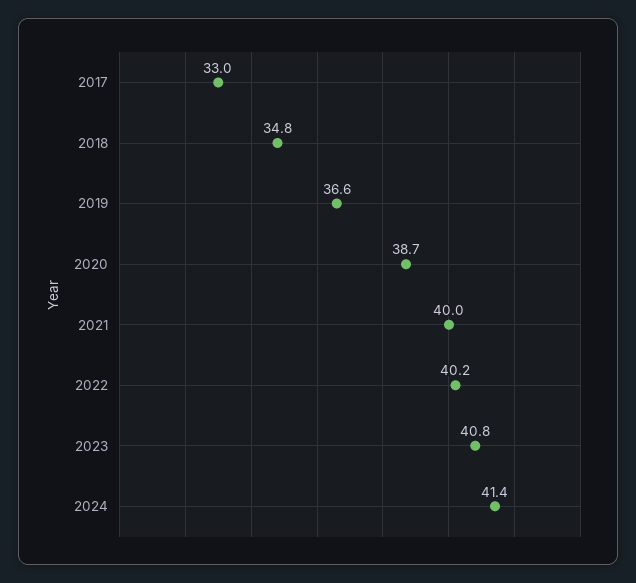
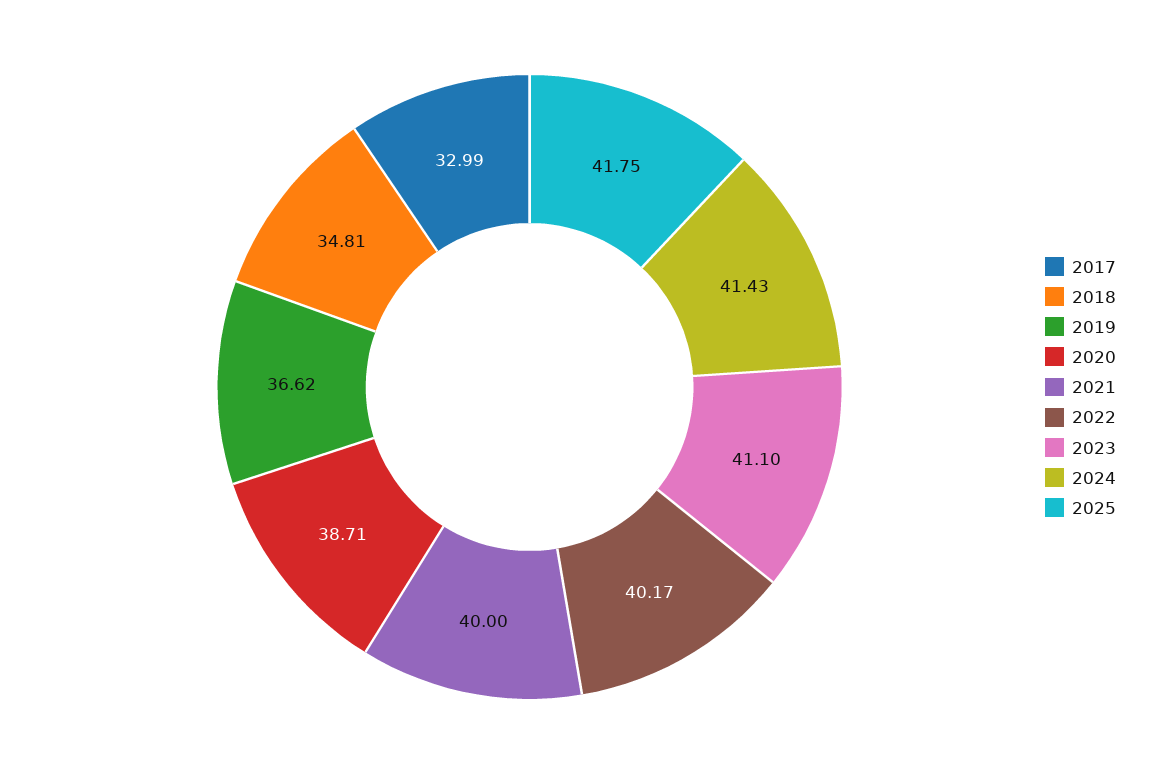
2023: 40.8 -> 41.1
2025: none -> 41.75

